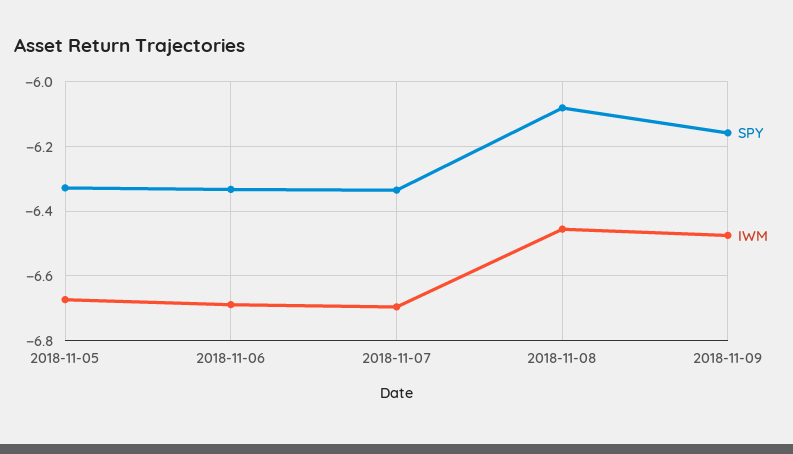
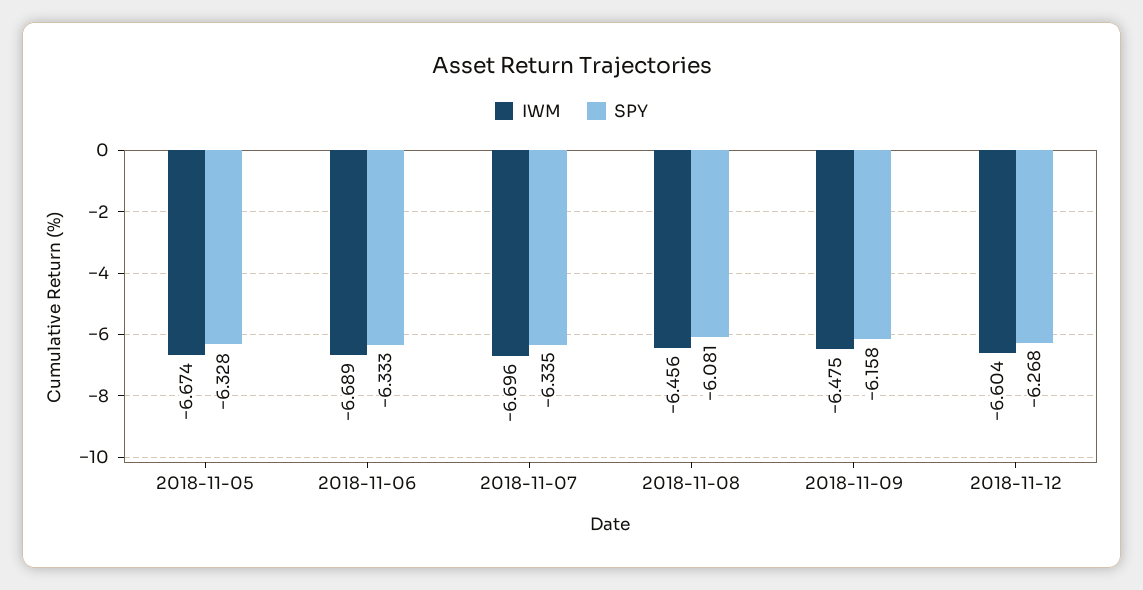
IWM, 2018-11-12: none -> -6.604
SPY, 2018-11-12: none -> -6.268

